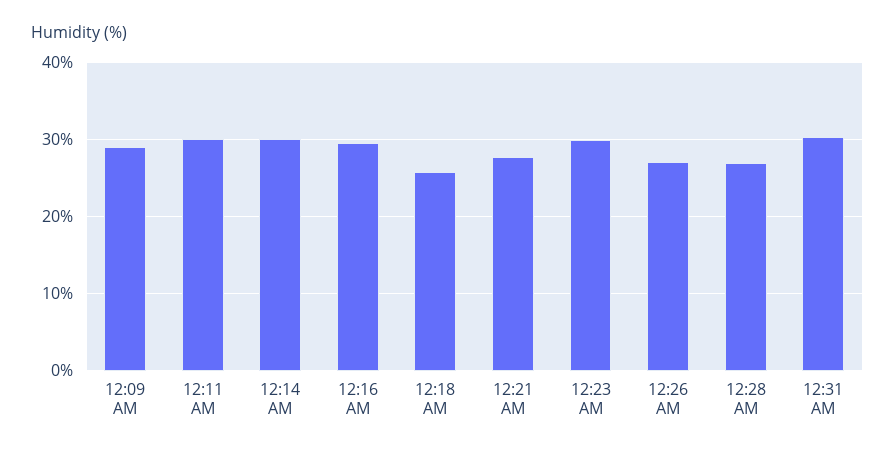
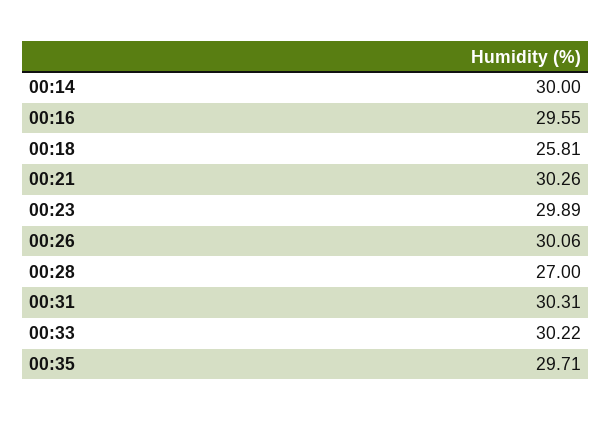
12:09 AM: 29 -> none
12:11 AM: 30 -> none
12:21 AM: 28 -> 30.26
12:26 AM: 27 -> 30.06
00:33: none -> 30.22
00:35: none -> 29.71

